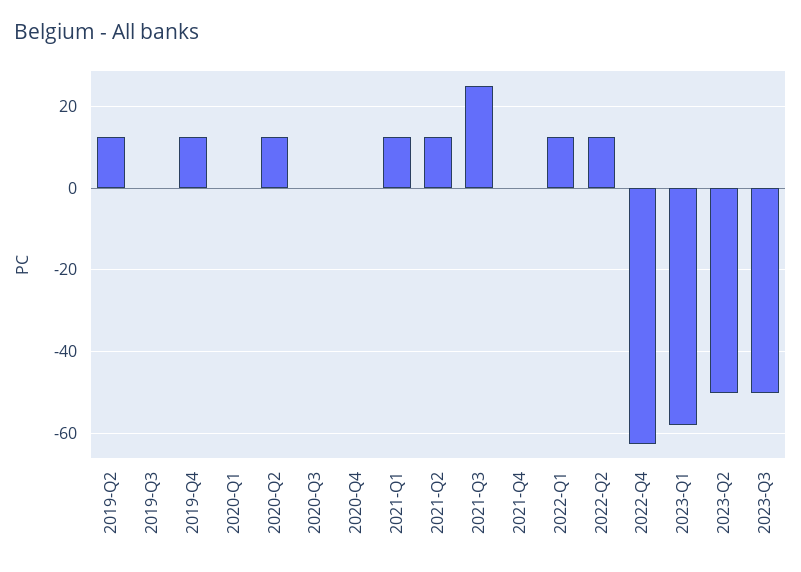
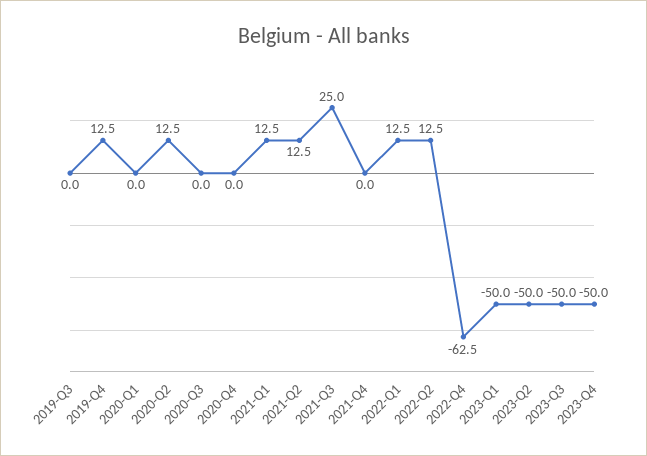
2019-Q2: 12 -> none
2023-Q1: -58 -> -50
2023-Q4: none -> -50

